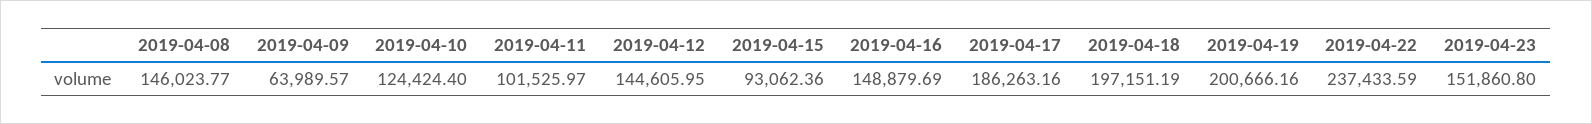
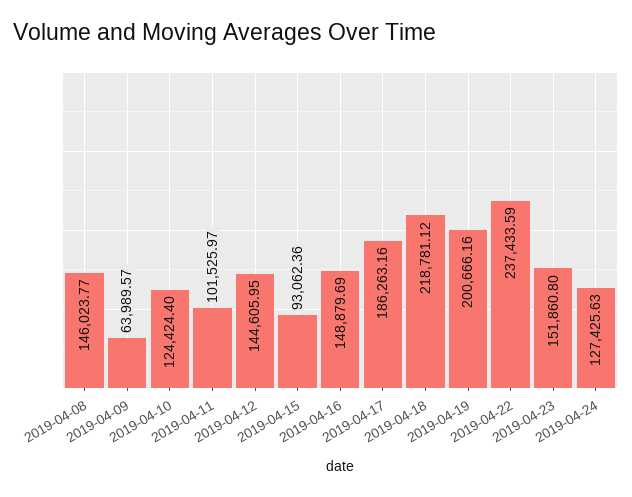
2019-04-18: 197151.19 -> 218781.12
2019-04-24: none -> 127425.63

